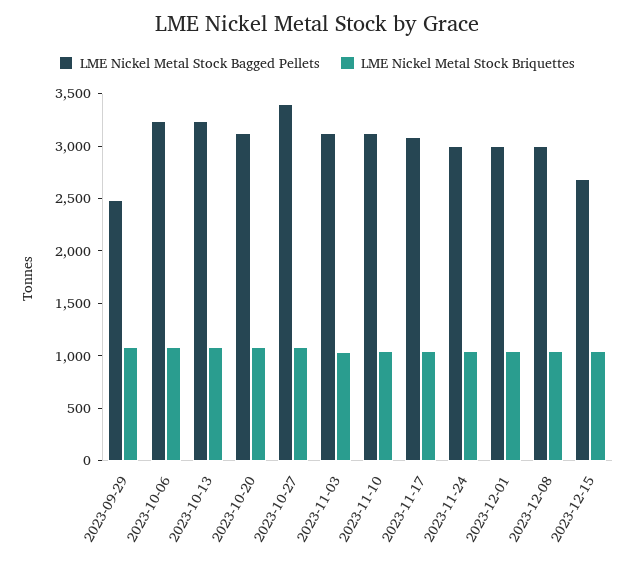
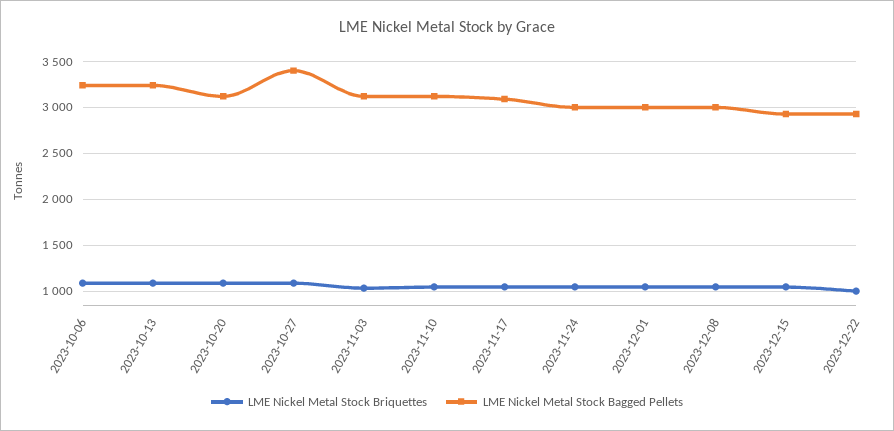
LME Nickel Metal Stock Bagged Pellets, 2023-09-29: 2500 -> none
LME Nickel Metal Stock Briquettes, 2023-09-29: 1100 -> none
LME Nickel Metal Stock Bagged Pellets, 2023-12-15: 2700 -> 2900
LME Nickel Metal Stock Briquettes, 2023-12-22: none -> 1000
LME Nickel Metal Stock Bagged Pellets, 2023-12-22: none -> 2900

